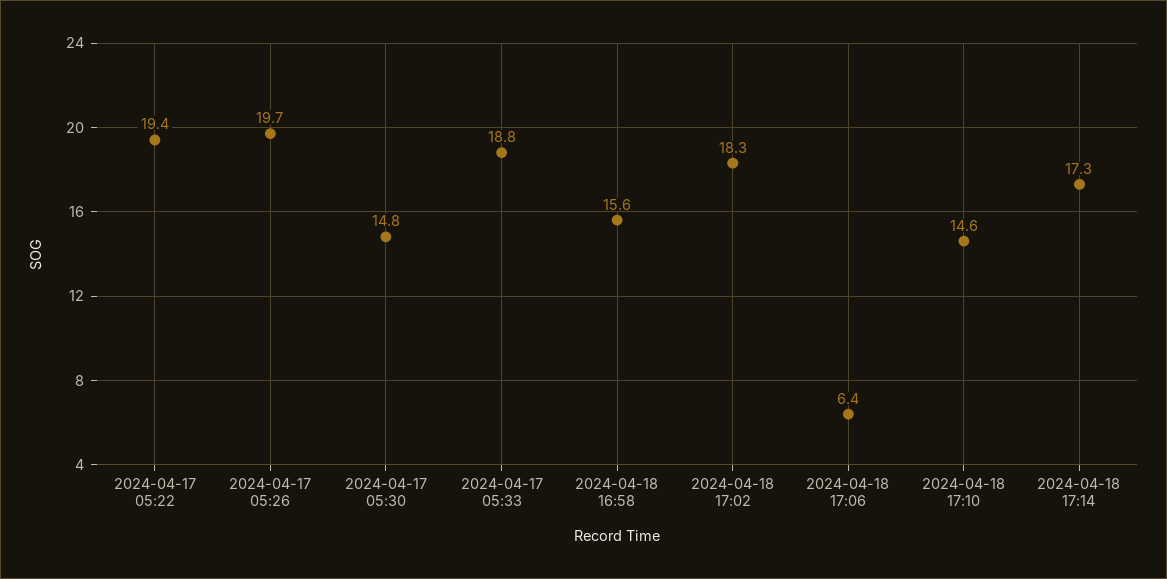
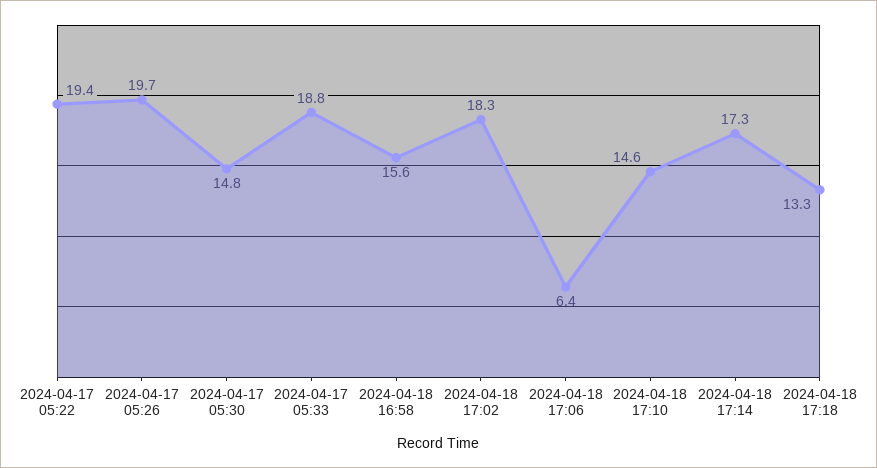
2024-04-18 17:18: none -> 13.3

